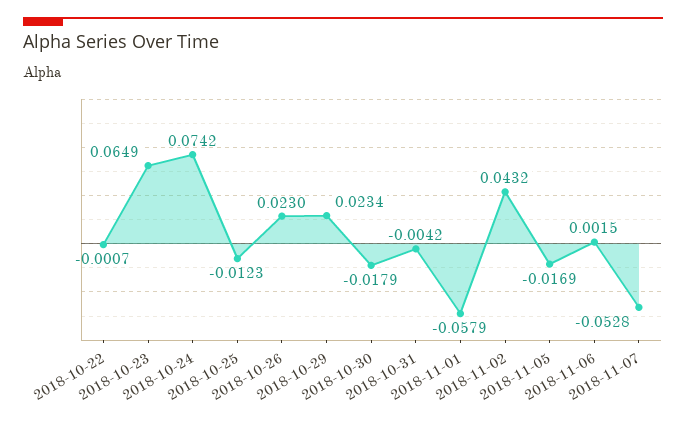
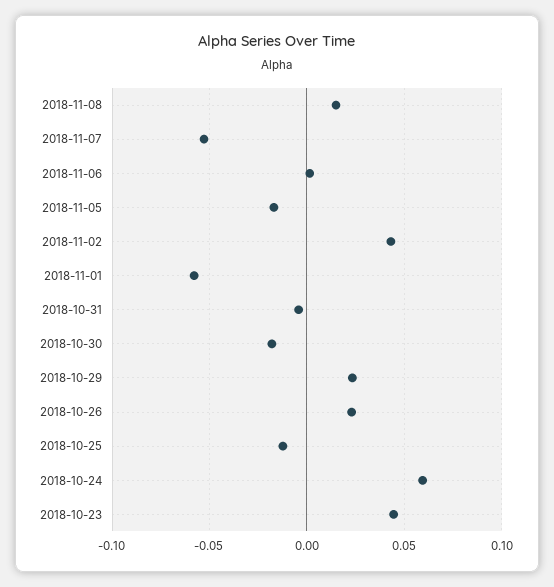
2018-10-22: -0.0007 -> none
2018-10-23: 0.0649 -> 0.045
2018-10-24: 0.0742 -> 0.06
2018-11-08: none -> 0.015

